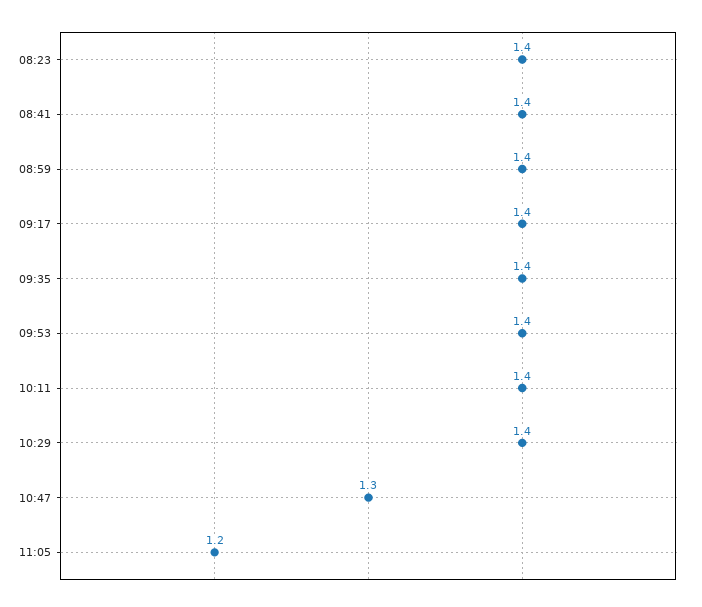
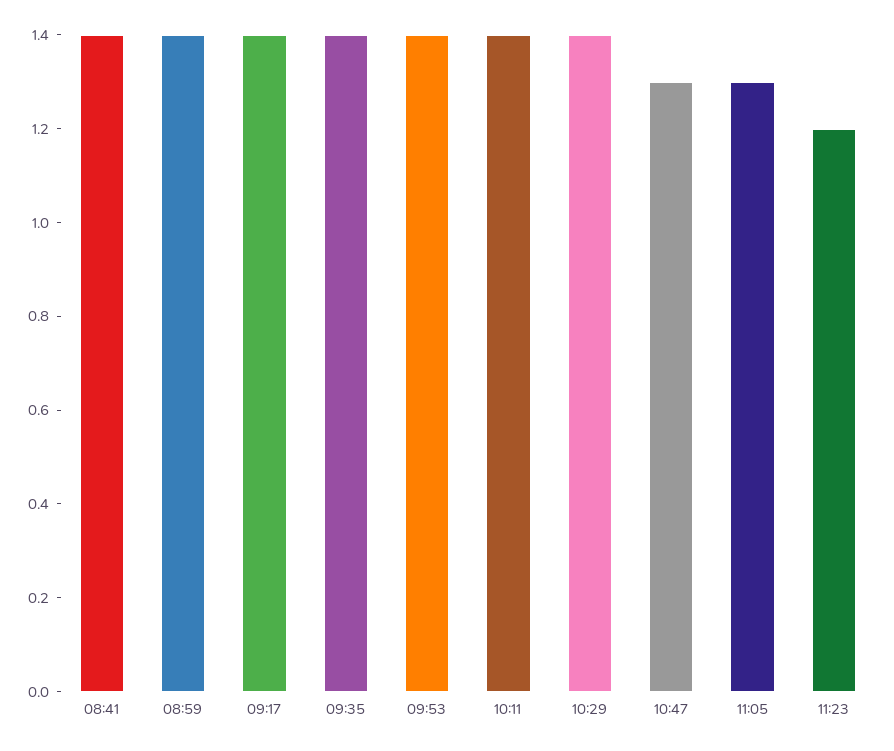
08:23: 1.4 -> none
11:05: 1.2 -> 1.3
11:23: none -> 1.2

